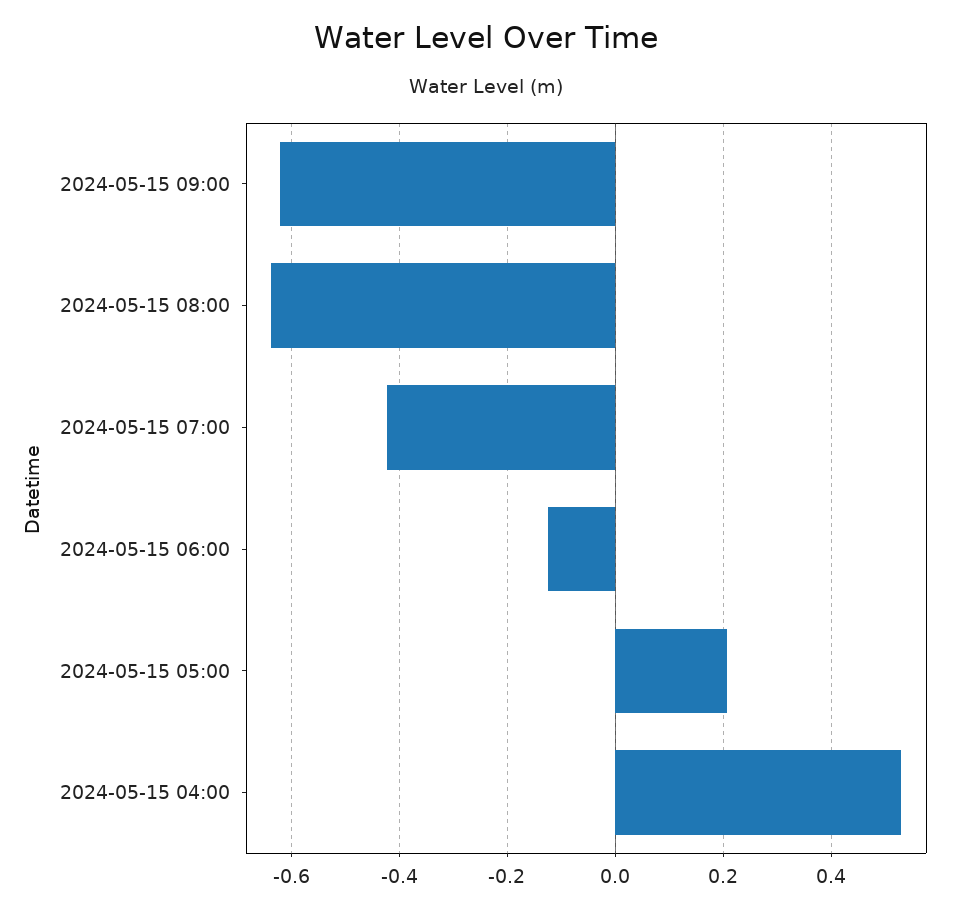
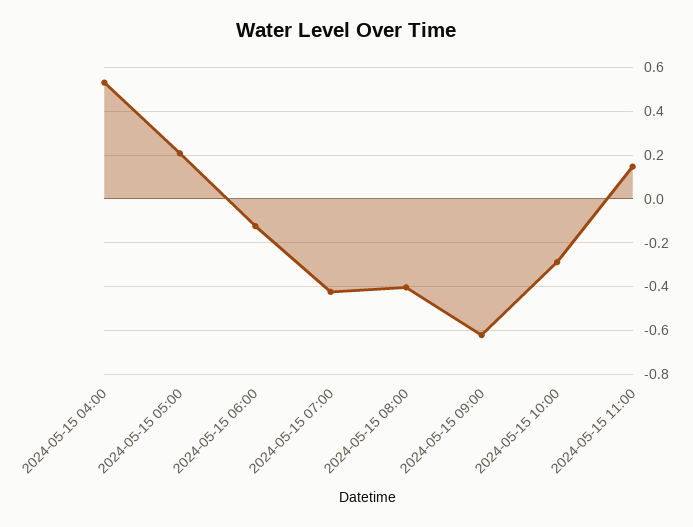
2024-05-15 08:00: -0.64 -> -0.4
2024-05-15 10:00: none -> -0.3
2024-05-15 11:00: none -> 0.15

